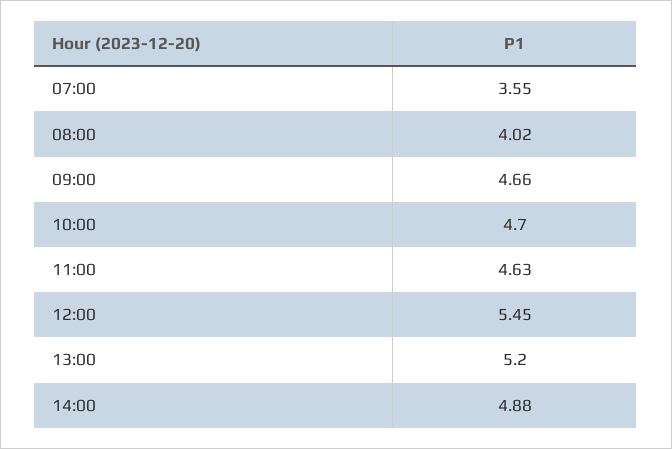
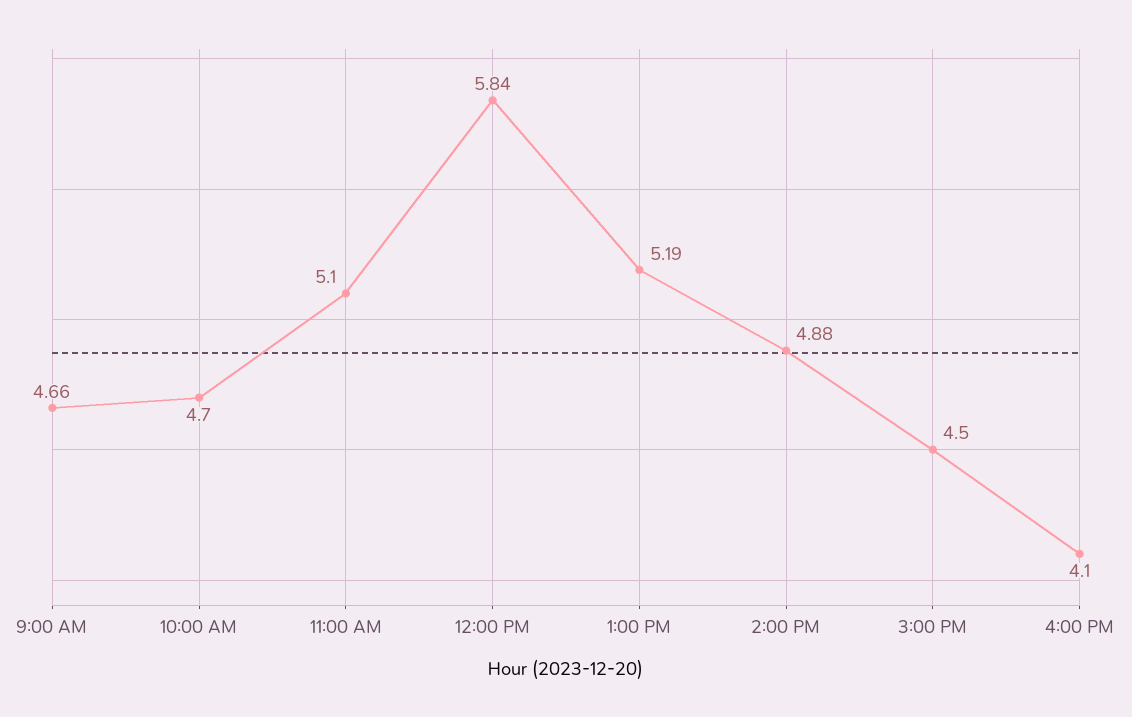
07:00: 3.55 -> none
08:00: 4.02 -> none
11:00: 4.63 -> 5.1
12:00: 5.45 -> 5.84
13:00: 5.2 -> 5.19
3:00 PM: none -> 4.5
4:00 PM: none -> 4.1

